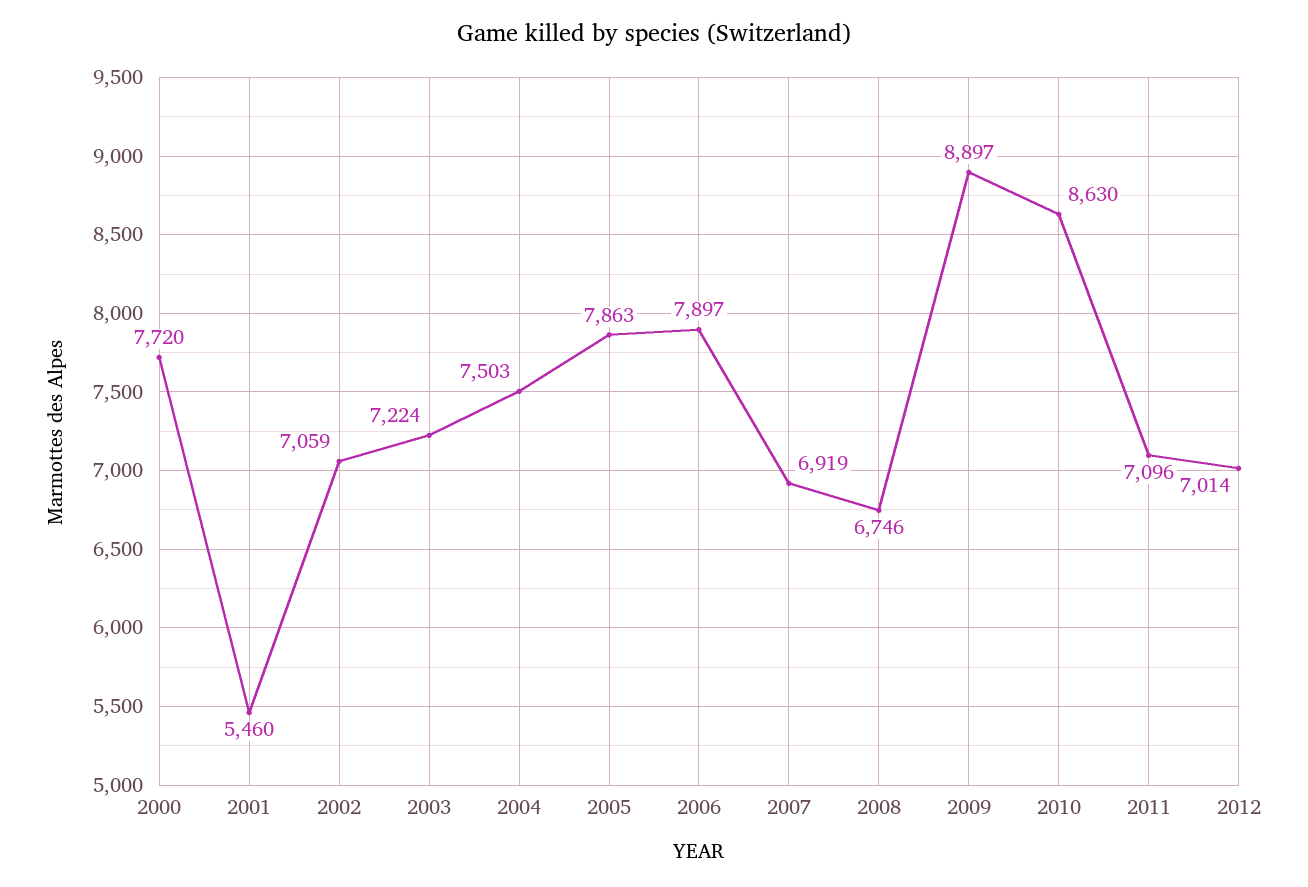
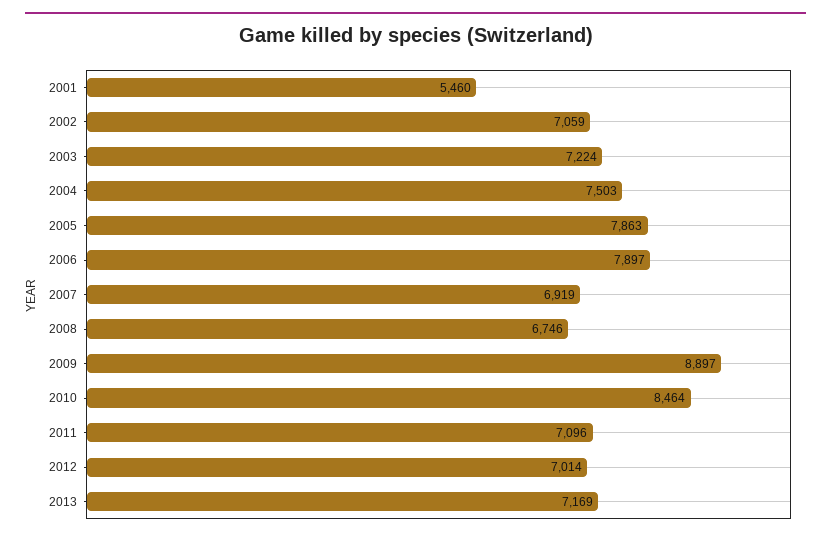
2000: 7720 -> none
2010: 8630 -> 8464
2013: none -> 7169

